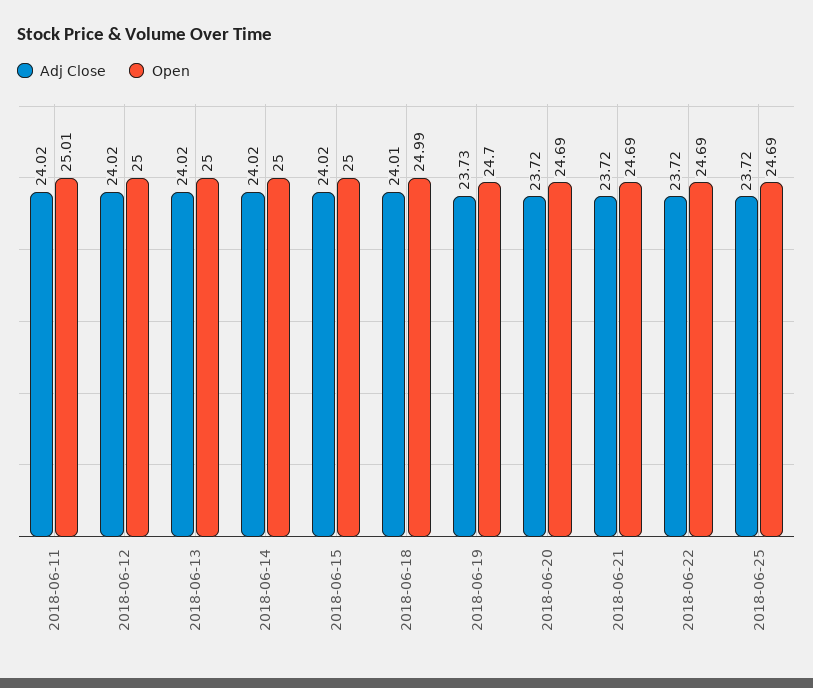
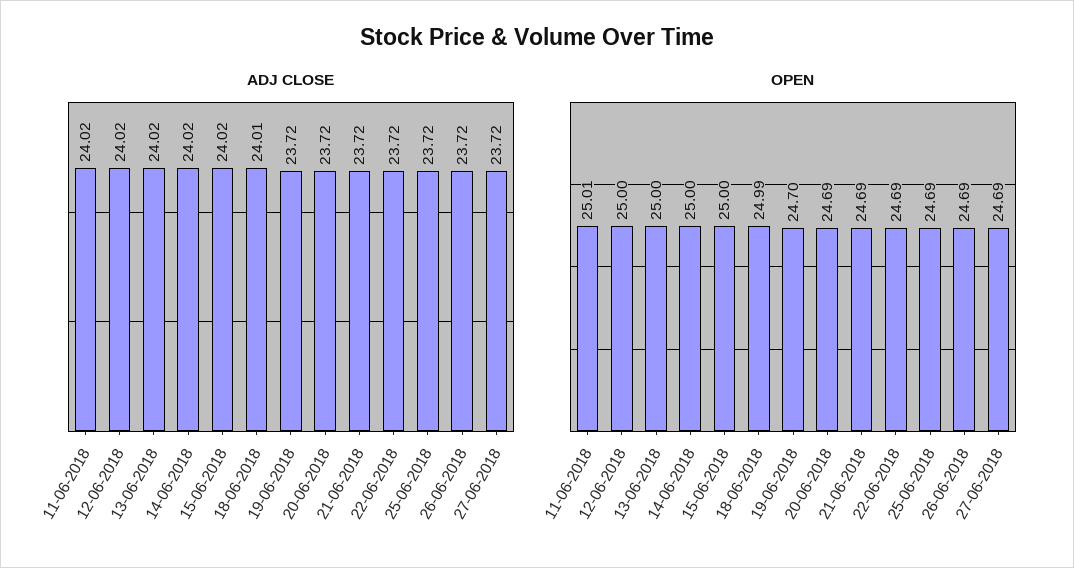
Adj Close, 2018-06-19: 23.73 -> 23.72
Adj Close, 26-06-2018: none -> 23.72
Adj Close, 27-06-2018: none -> 23.72
Open, 26-06-2018: none -> 24.69
Open, 27-06-2018: none -> 24.69

